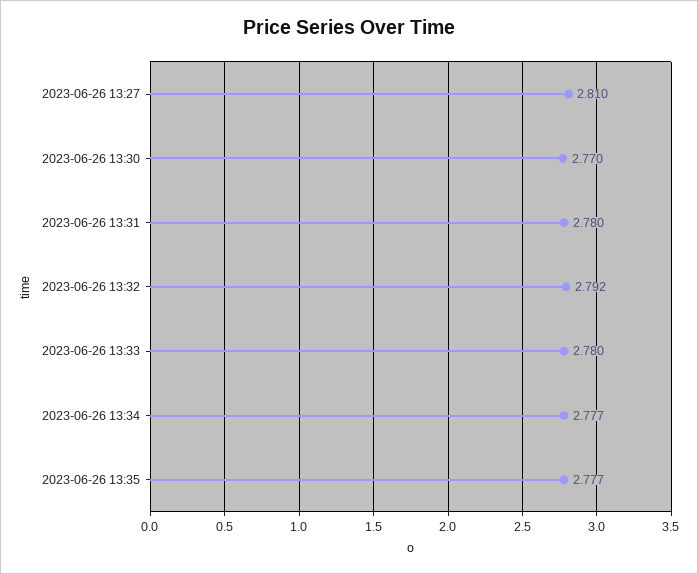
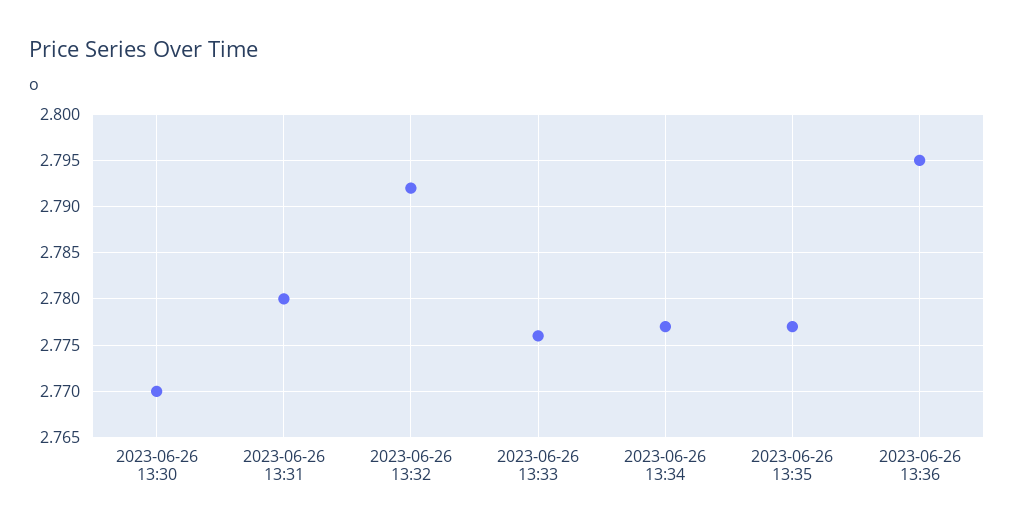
2023-06-26 13:27: 2.81 -> none
2023-06-26 13:33: 2.78 -> 2.776
2023-06-26 13:36: none -> 2.795

